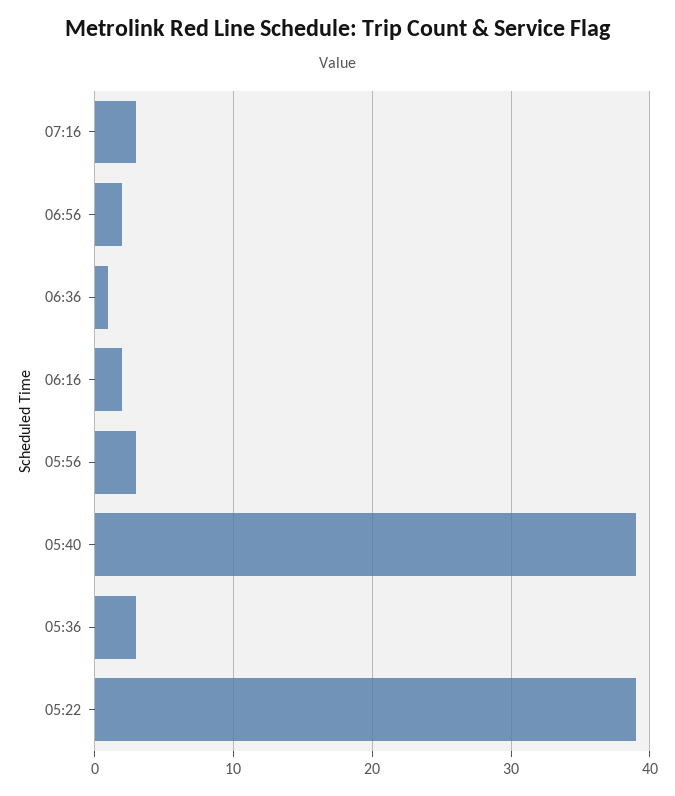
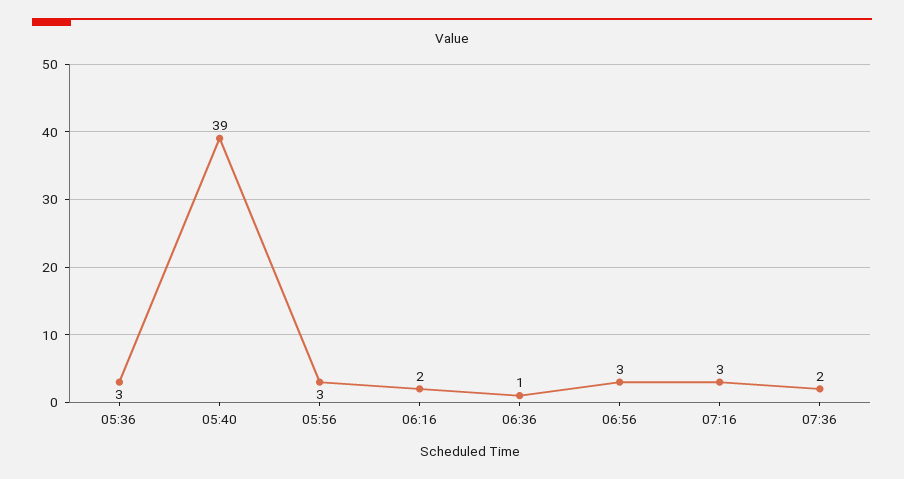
06:56: 2 -> 3
05:22: 39 -> none
07:36: none -> 2

